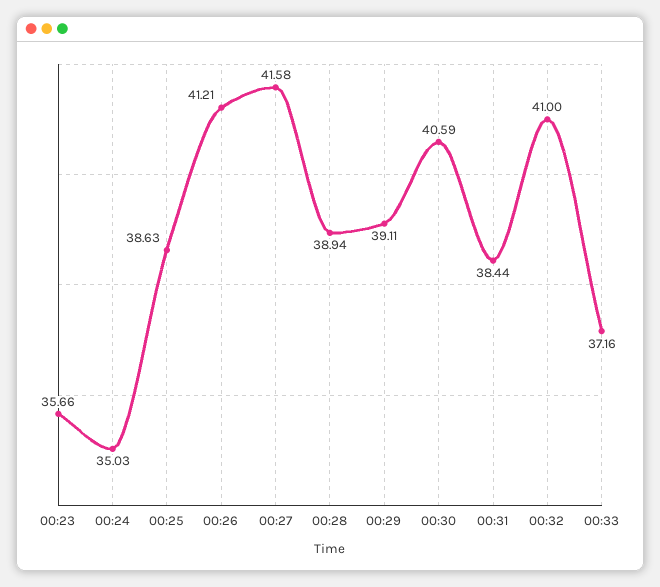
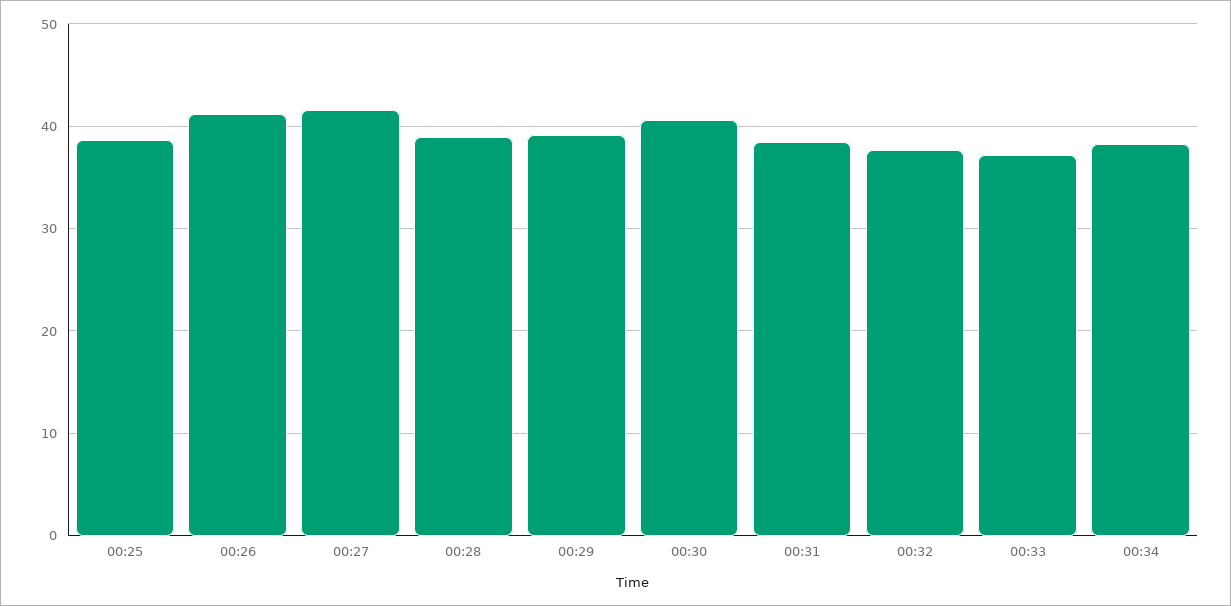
00:23: 35.66 -> none
00:24: 35.03 -> none
00:32: 41 -> 38
00:34: none -> 38

